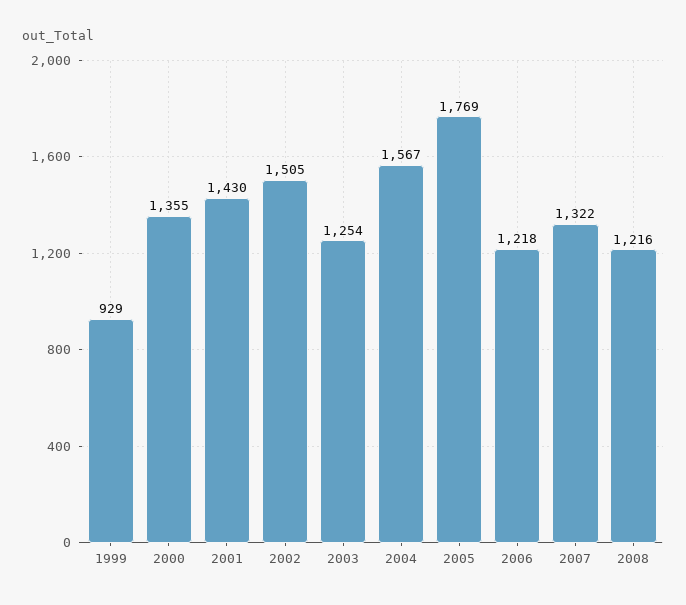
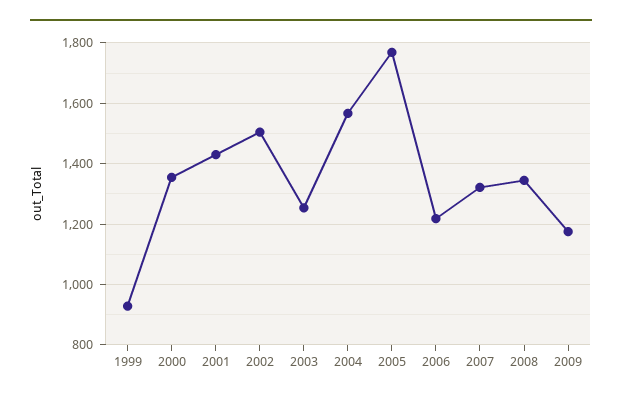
2008: 1216 -> 1340
2009: none -> 1180

